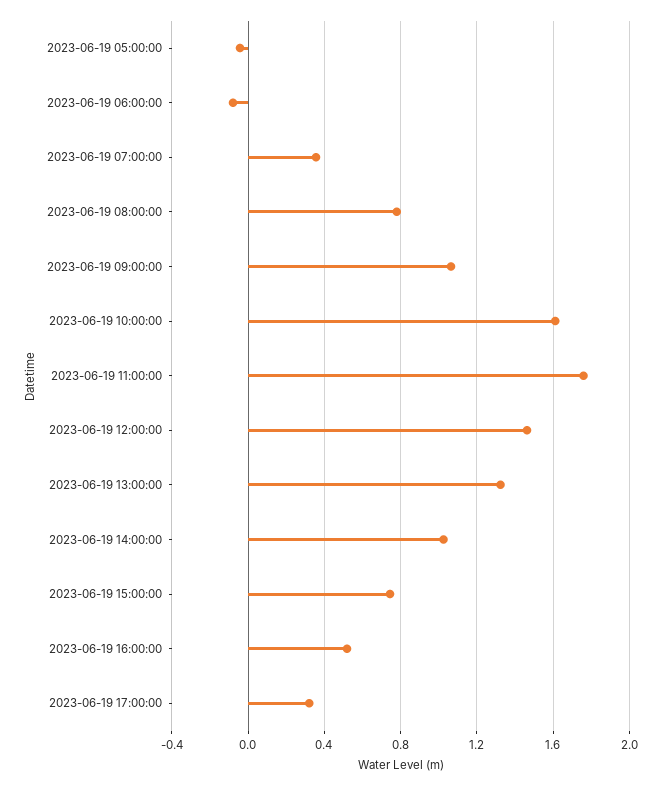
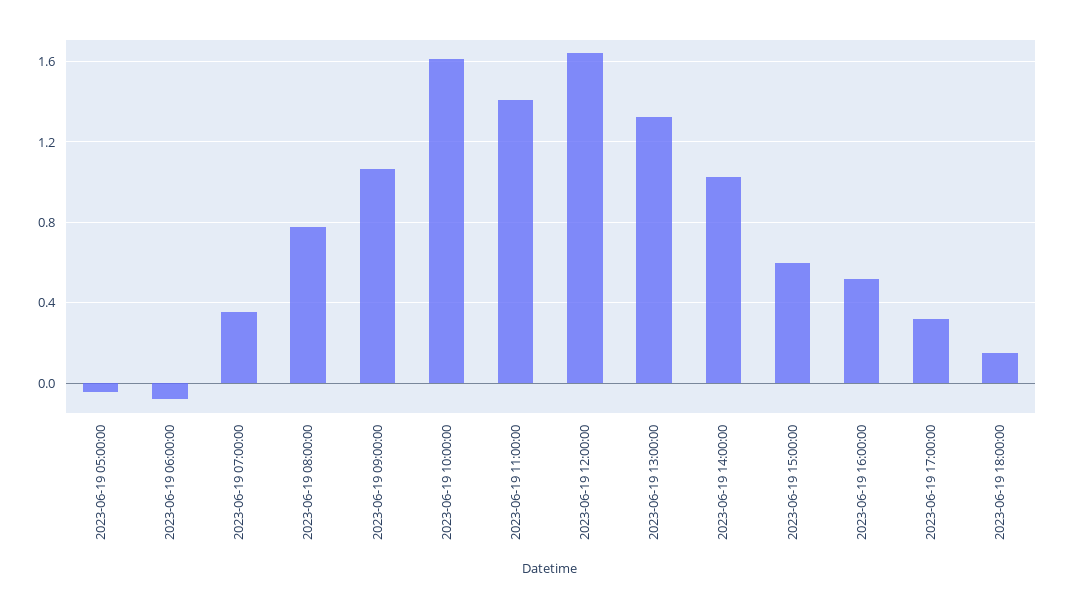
2023-06-19 11:00:00: 1.75 -> 1.4
2023-06-19 12:00:00: 1.45 -> 1.65
2023-06-19 15:00:00: 0.75 -> 0.6
2023-06-19 18:00:00: none -> 0.15

